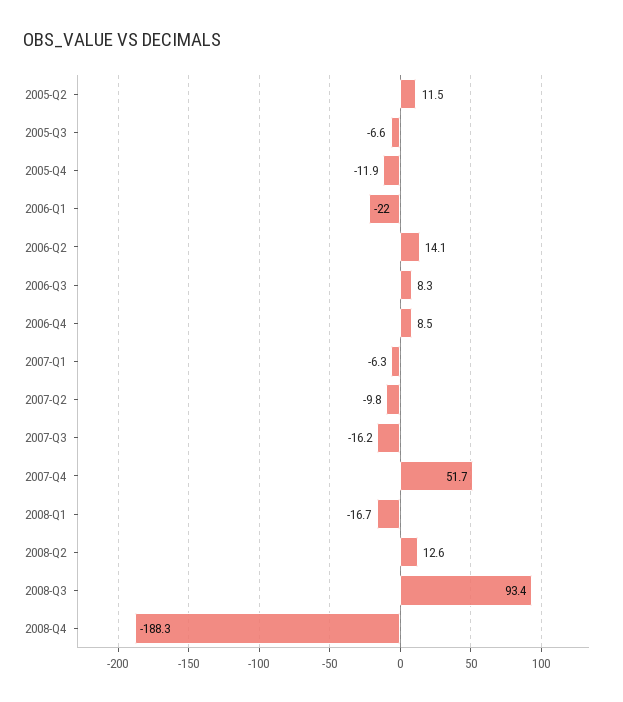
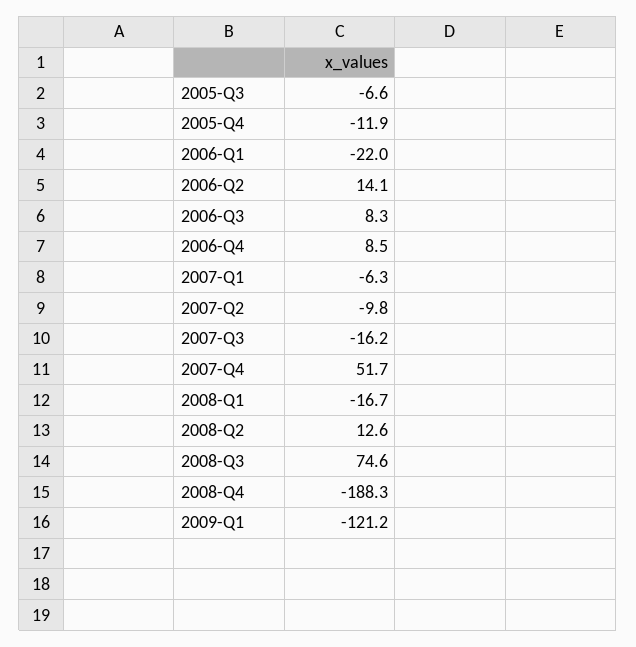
2005-Q2: 11.5 -> none
2008-Q3: 93.4 -> 74.6
2009-Q1: none -> -121.2

